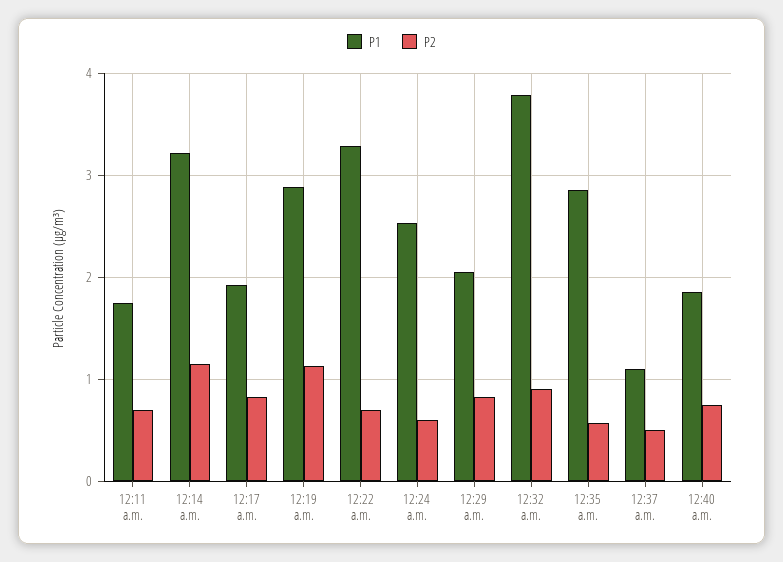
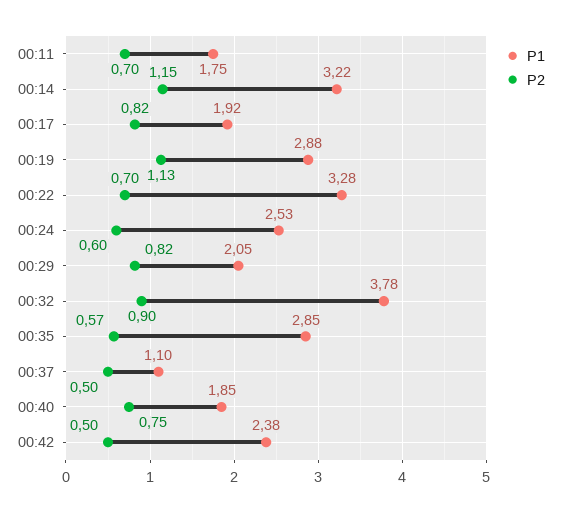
P1, 00:42: none -> 2.38
P2, 00:42: none -> 0.5

